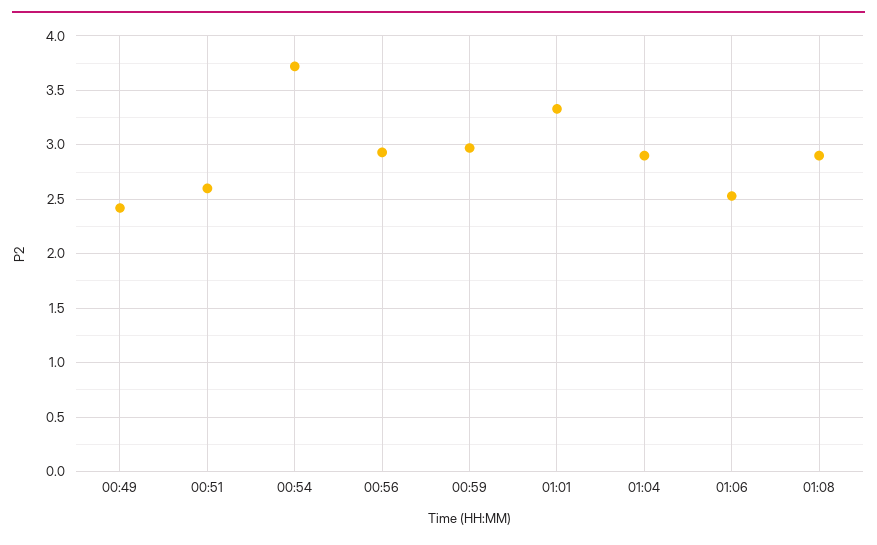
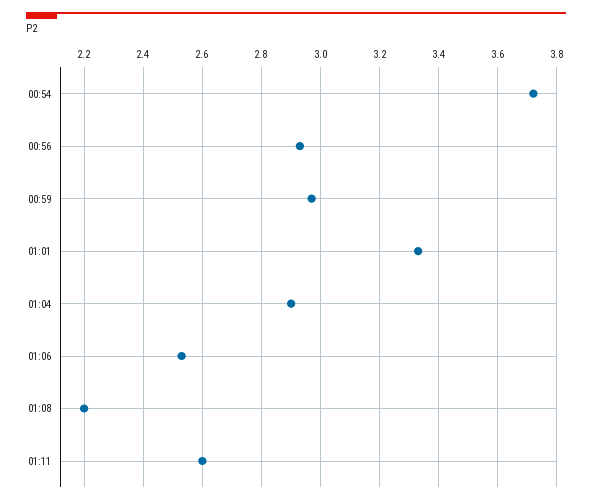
00:49: 2.4 -> none
00:51: 2.6 -> none
01:08: 2.9 -> 2.2
01:11: none -> 2.6

